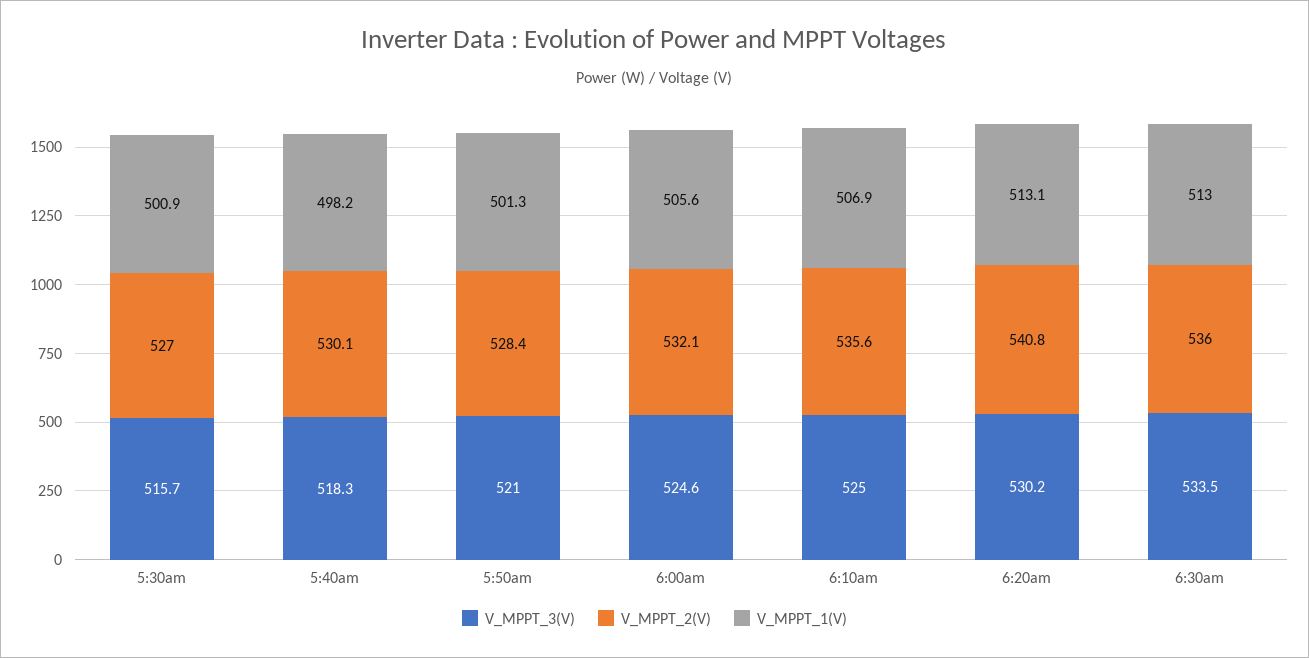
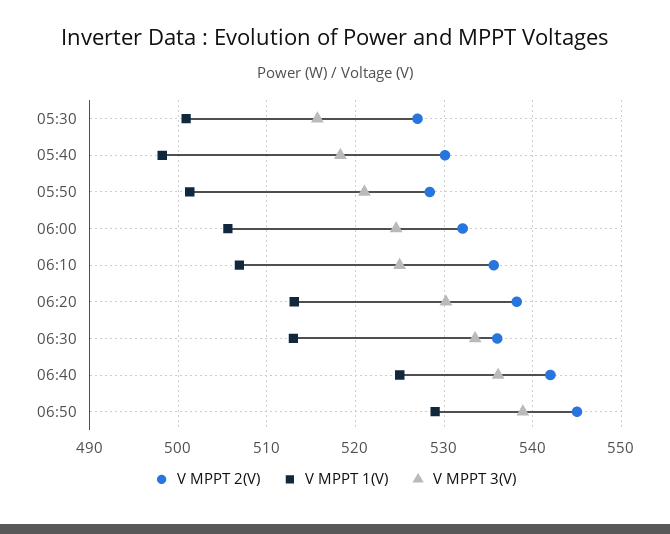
V_MPPT_2(V), 6:20am: 540.8 -> 538
V_MPPT_2(V), 06:40: none -> 542
V_MPPT_1(V), 06:40: none -> 525
V_MPPT_3(V), 06:40: none -> 536
V_MPPT_2(V), 06:50: none -> 545
V_MPPT_1(V), 06:50: none -> 529
V_MPPT_3(V), 06:50: none -> 539

